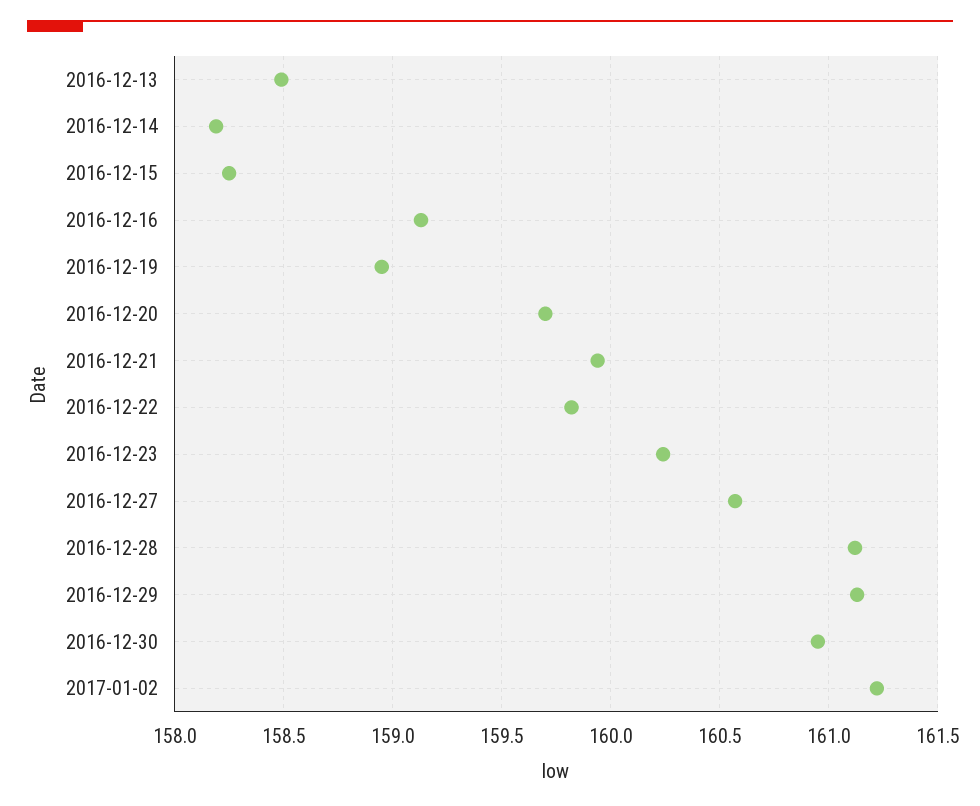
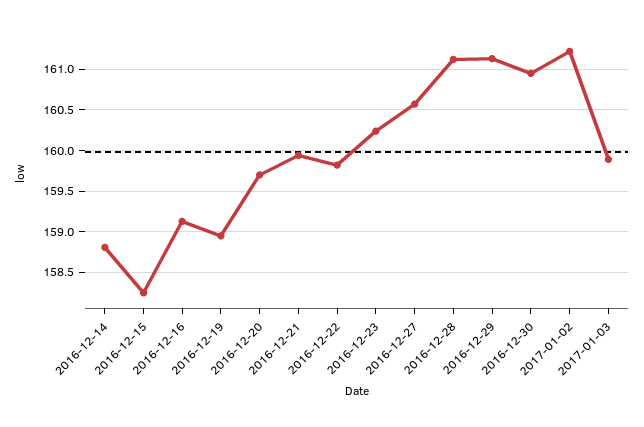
2016-12-13: 158.5 -> none
2016-12-14: 158.2 -> 158.8
2017-01-03: none -> 159.9

